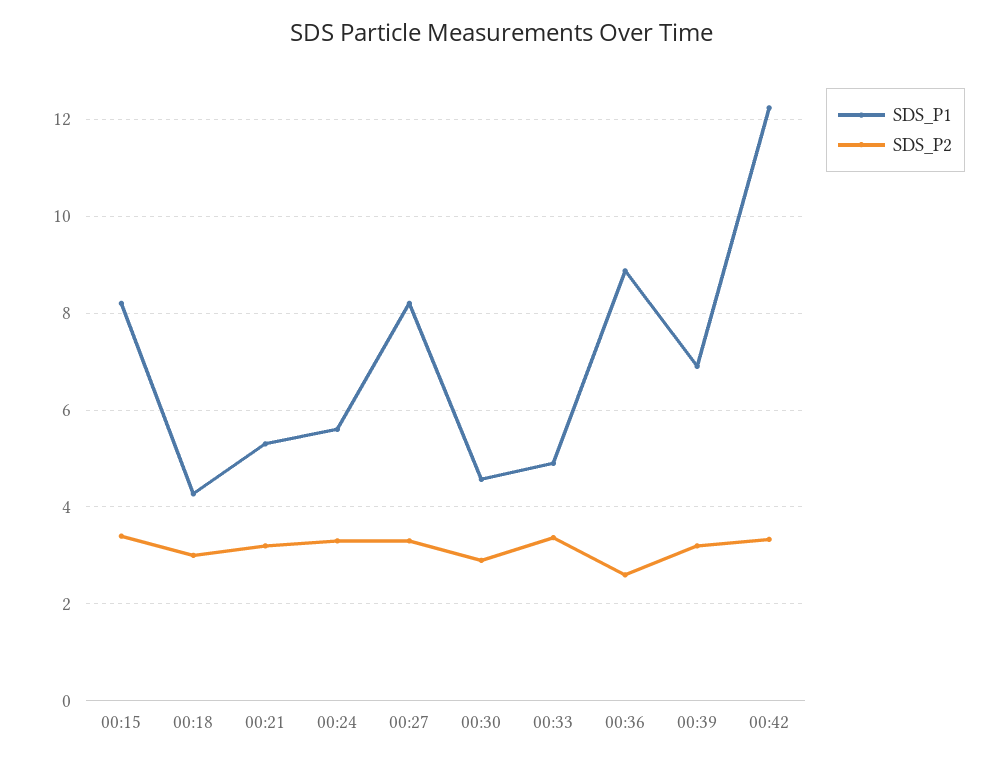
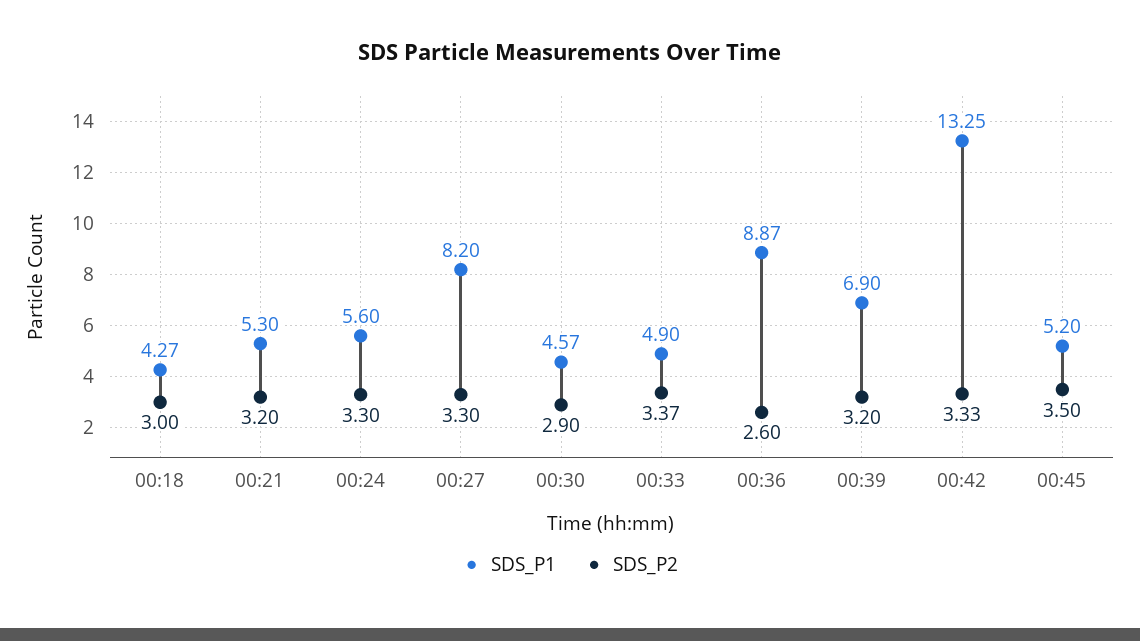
SDS_P1, 00:15: 8.2 -> none
SDS_P2, 00:15: 3.4 -> none
SDS_P1, 00:42: 12.2 -> 13.25
SDS_P1, 00:45: none -> 5.2
SDS_P2, 00:45: none -> 3.5

